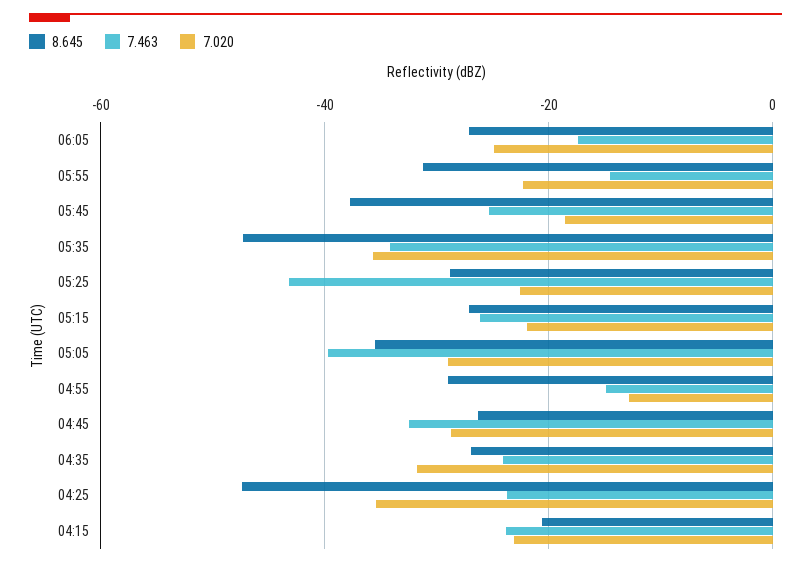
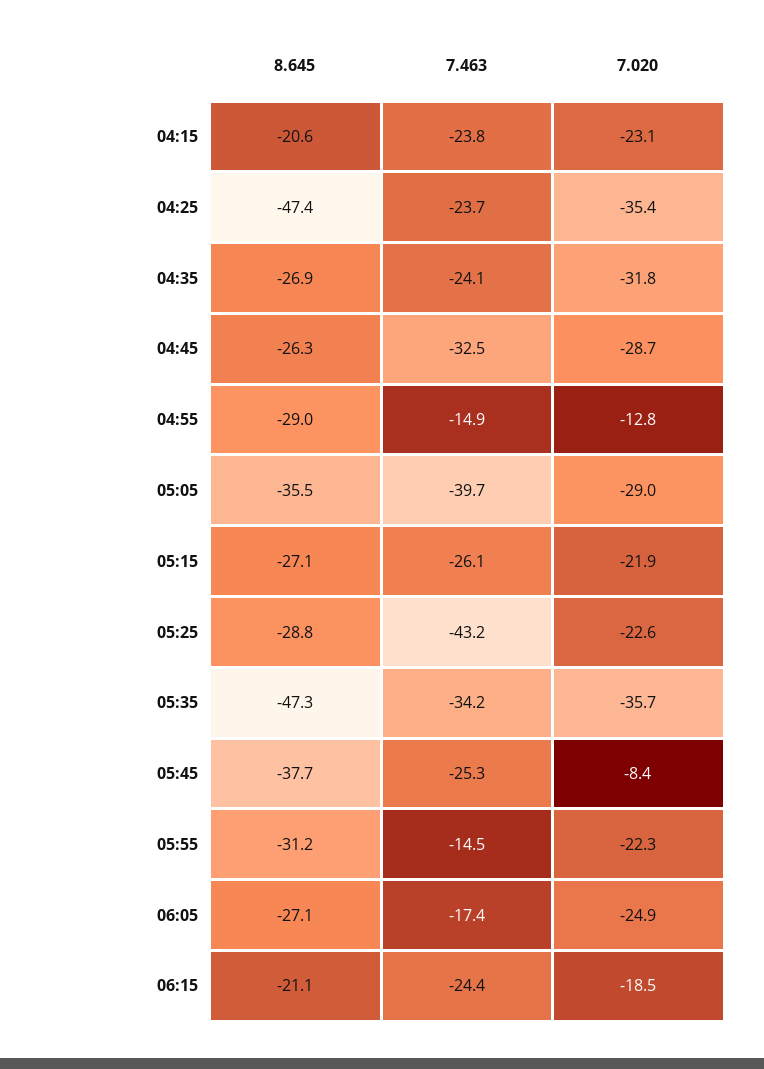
7.020, 05:45: -18 -> -8.4
8.645, 06:15: none -> -21.1
7.463, 06:15: none -> -24.4
7.020, 06:15: none -> -18.5

